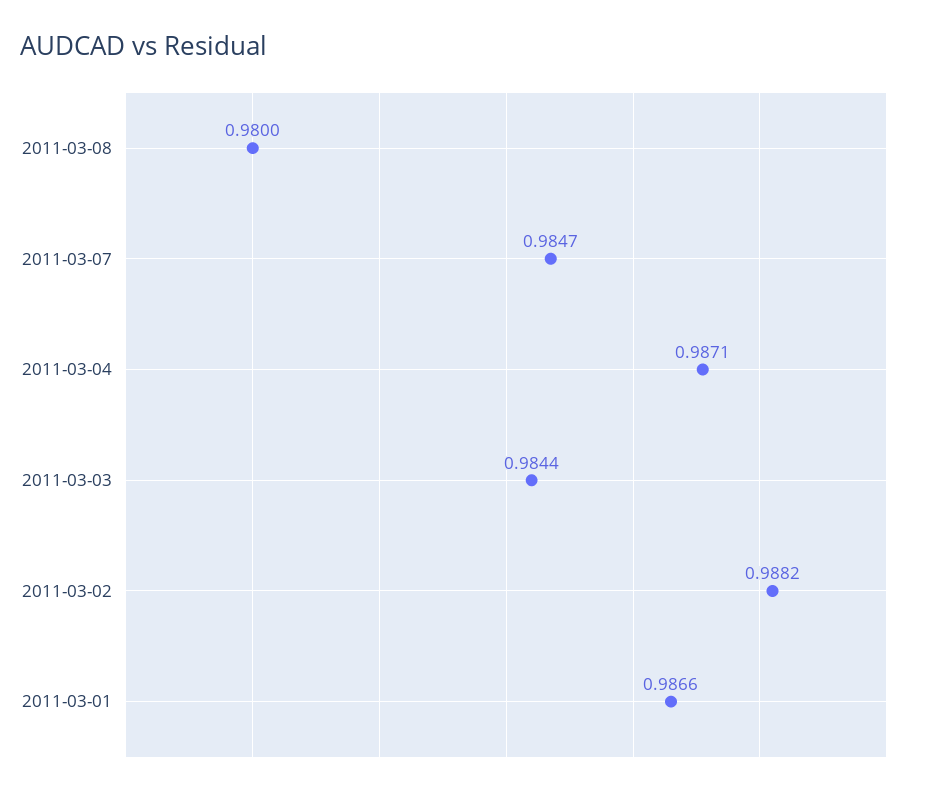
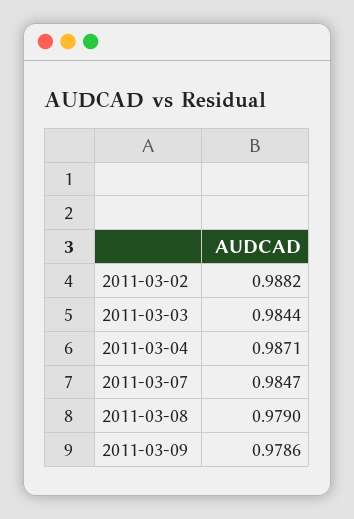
2011-03-08: 0.98 -> 0.979
2011-03-01: 0.9866 -> none
2011-03-09: none -> 0.9786

